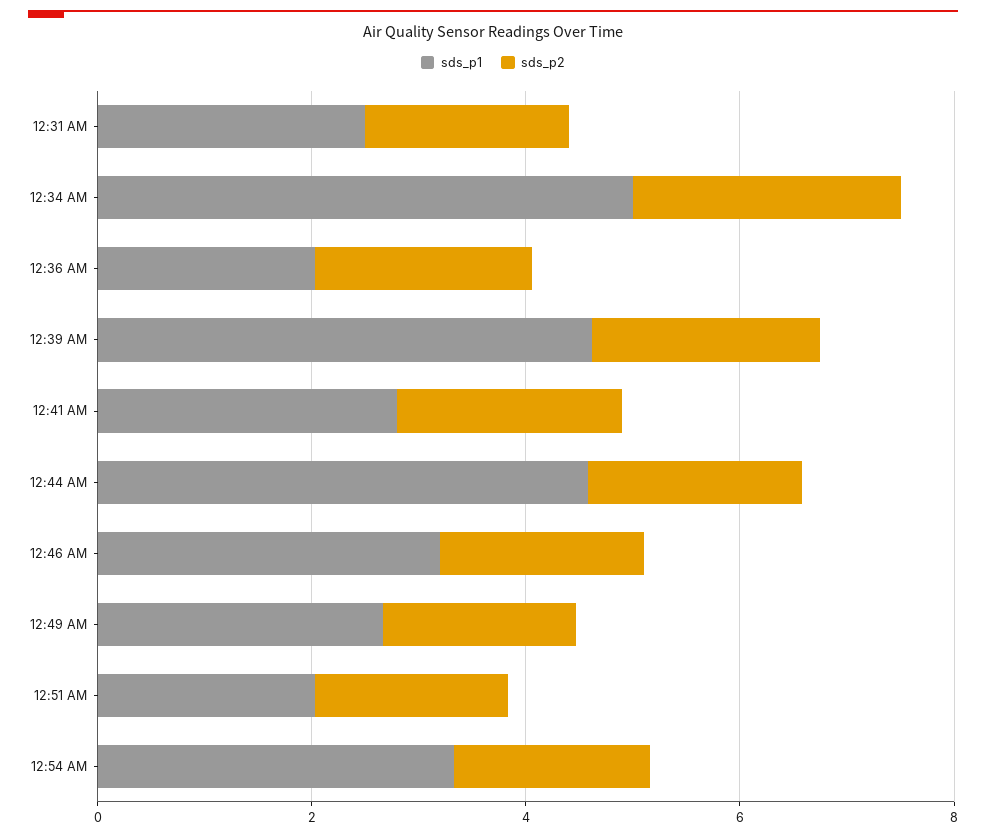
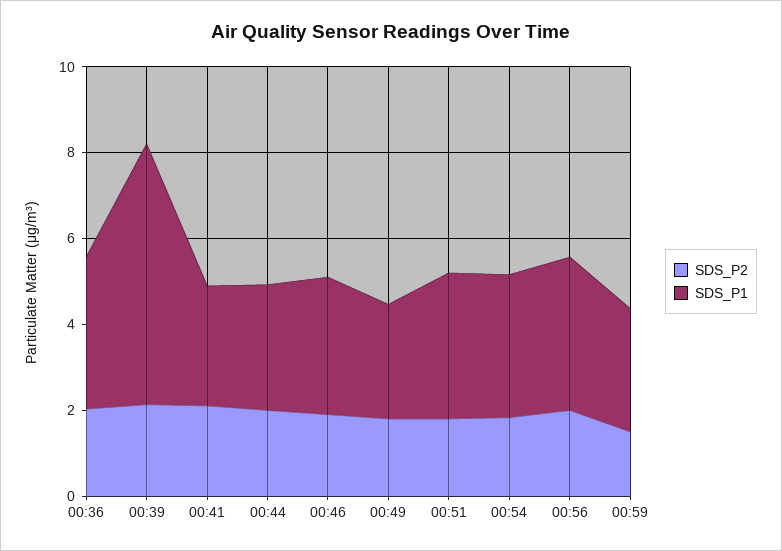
sds_p1, 12:31 AM: 2.5 -> none
sds_p2, 12:31 AM: 2 -> none
sds_p1, 12:34 AM: 5 -> none
sds_p2, 12:34 AM: 2.5 -> none
sds_p1, 12:36 AM: 2 -> 3.5
sds_p1, 12:39 AM: 4.5 -> 6
sds_p1, 12:44 AM: 4.5 -> 3
sds_p1, 12:51 AM: 2 -> 3.5
sds_p2, 00:56: none -> 2
sds_p1, 00:56: none -> 3.5
sds_p2, 00:59: none -> 1.5
sds_p1, 00:59: none -> 3

